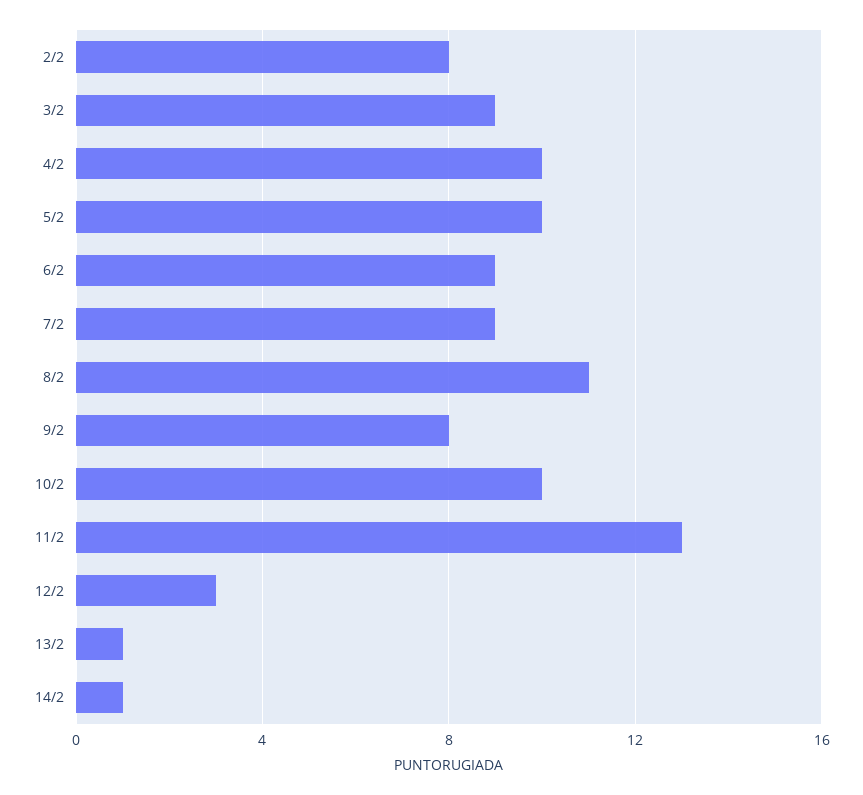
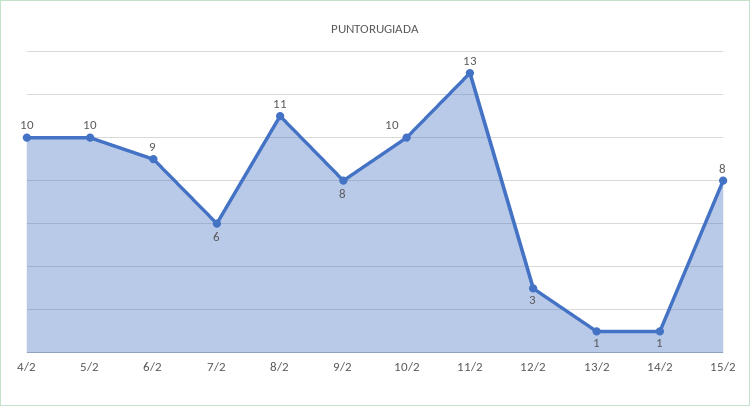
2/2: 8 -> none
3/2: 9 -> none
7/2: 9 -> 6
15/2: none -> 8

